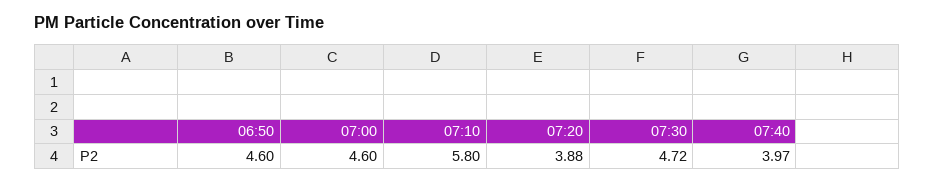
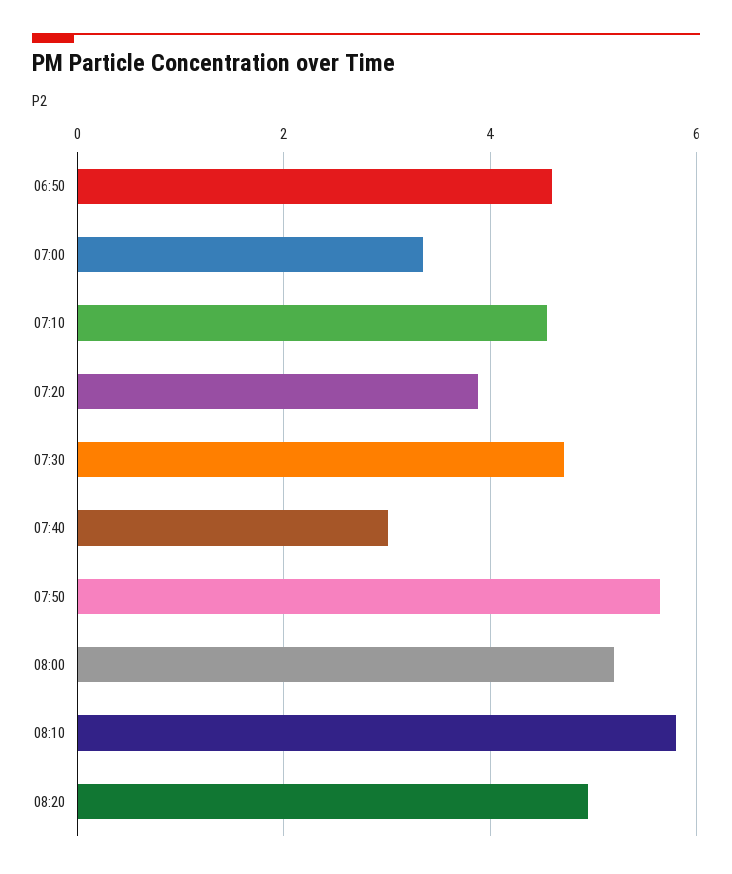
07:00: 4.6 -> 3.4
07:10: 5.8 -> 4.6
07:40: 3.97 -> 3
07:50: none -> 5.6
08:00: none -> 5.2
08:10: none -> 5.8
08:20: none -> 5

